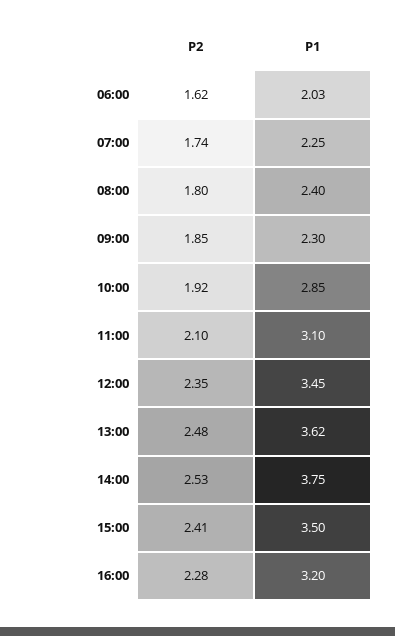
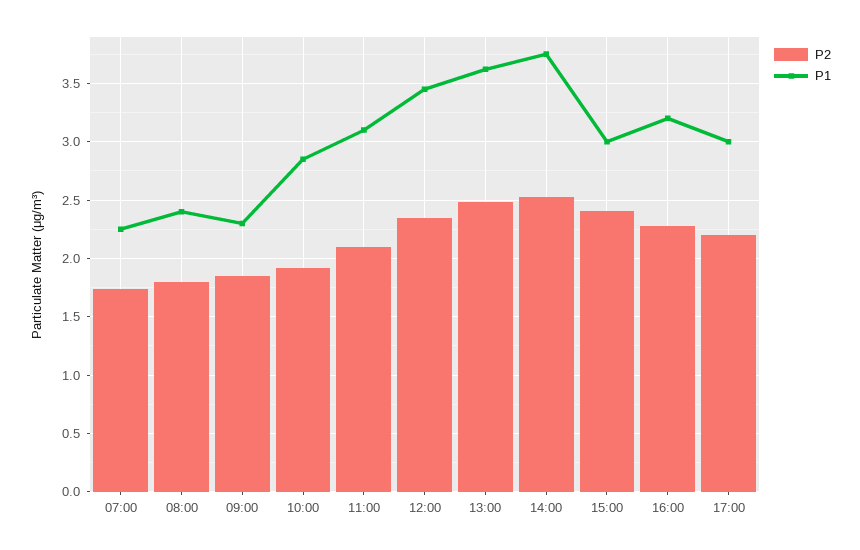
P2, 06:00: 1.62 -> none
P1, 06:00: 2.03 -> none
P1, 15:00: 3.5 -> 3
P2, 17:00: none -> 2.2
P1, 17:00: none -> 3

